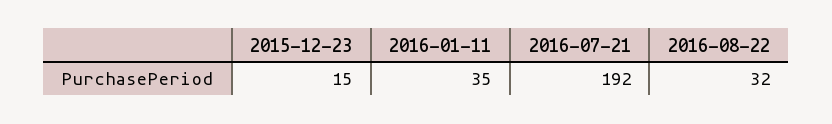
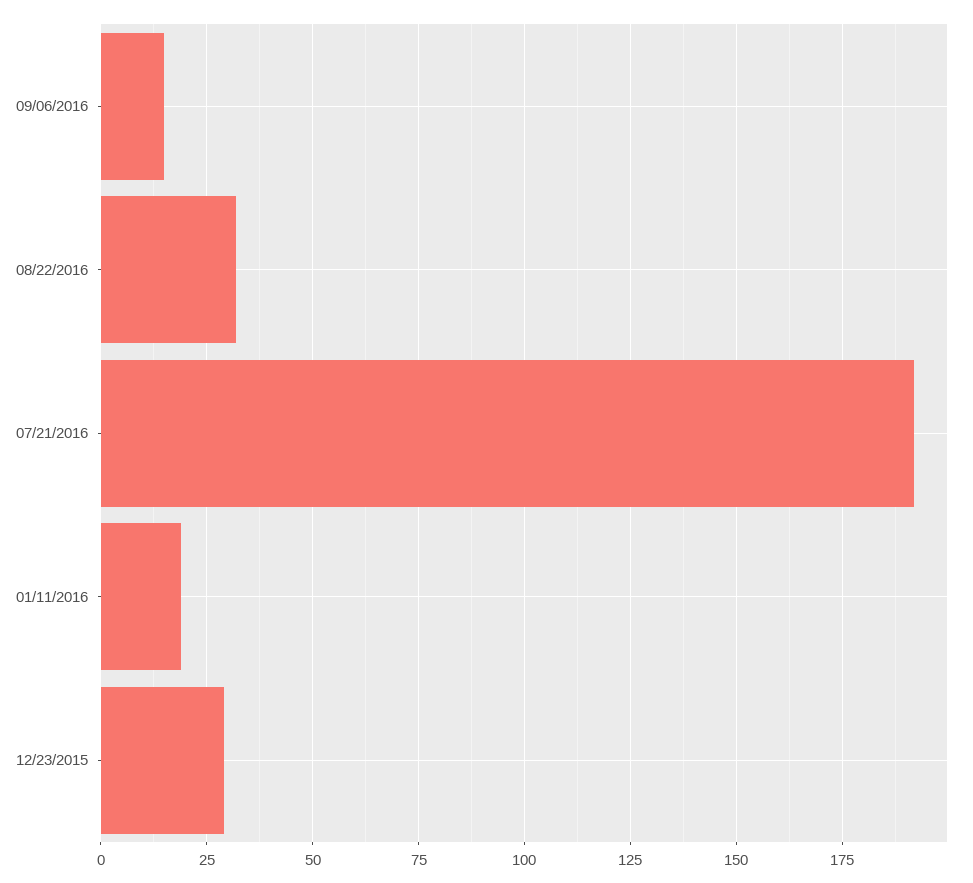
2015-12-23: 15 -> 30
2016-01-11: 35 -> 20
09/06/2016: none -> 15

